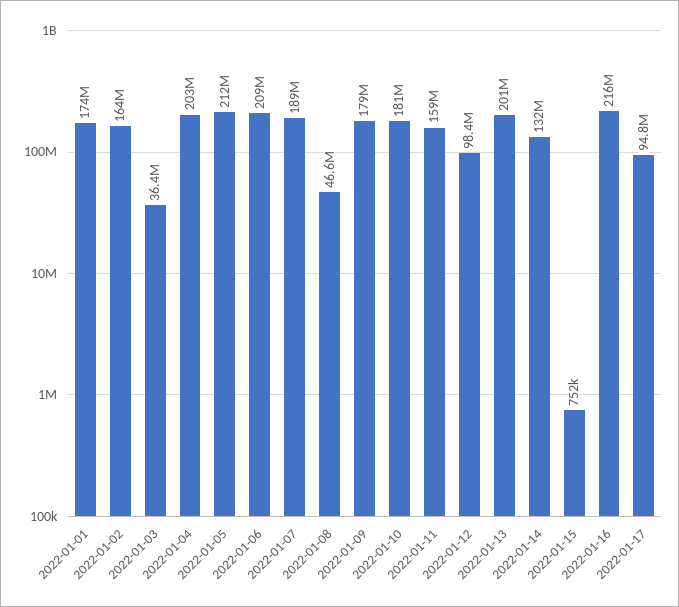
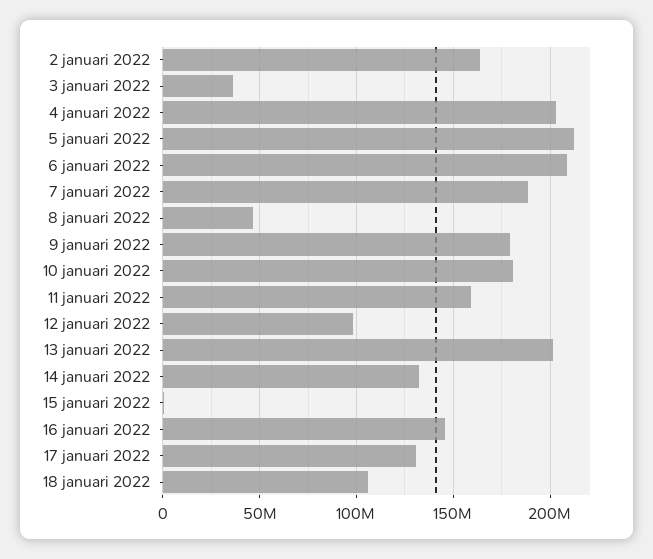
2022-01-01: 174000000 -> none
2022-01-16: 216000000 -> 145000000
2022-01-17: 94800000 -> 130000000
18 januari 2022: none -> 105000000

